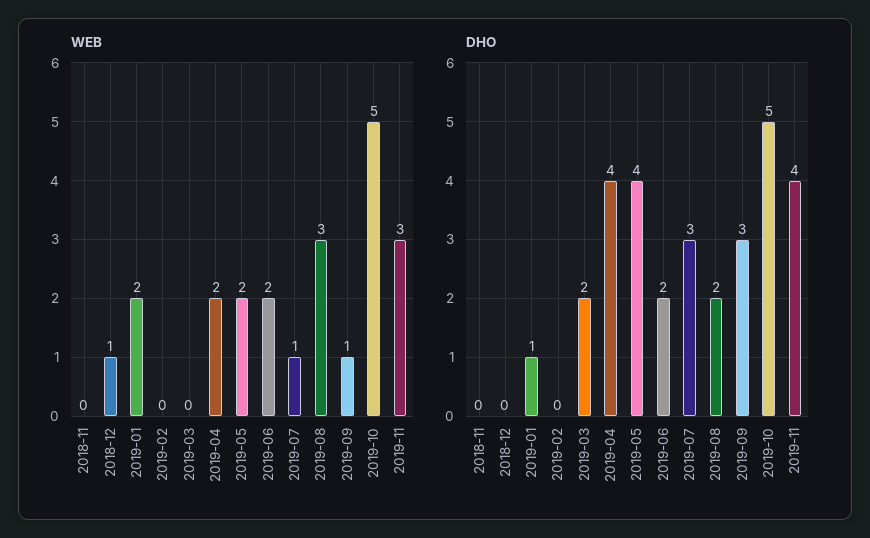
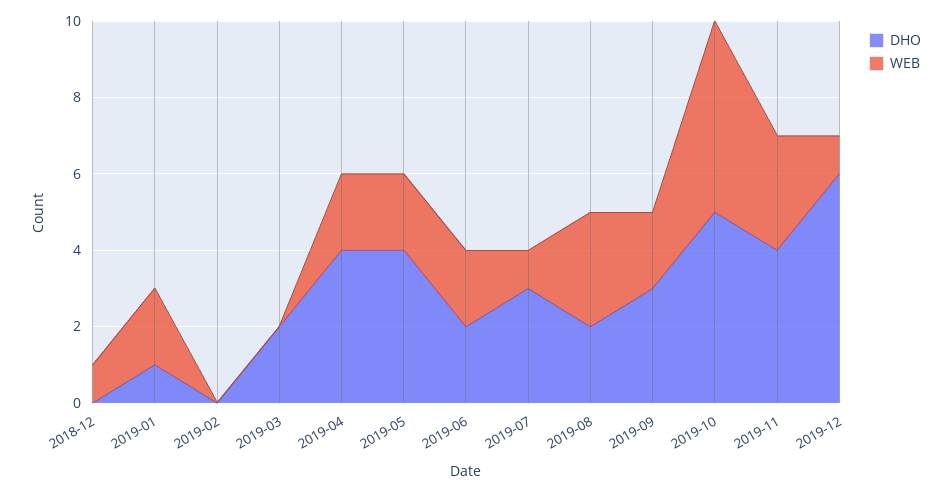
WEB, 2018-11: 0 -> none
WEB, 2019-09: 1 -> 2
DHO, 2018-11: 0 -> none
DHO, 2019-12: none -> 6
WEB, 2019-12: none -> 1

